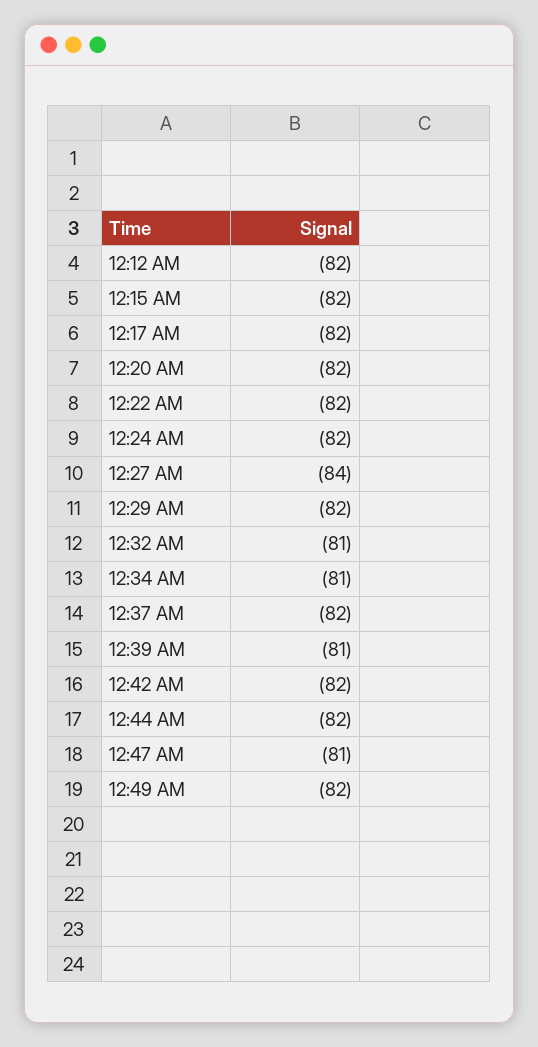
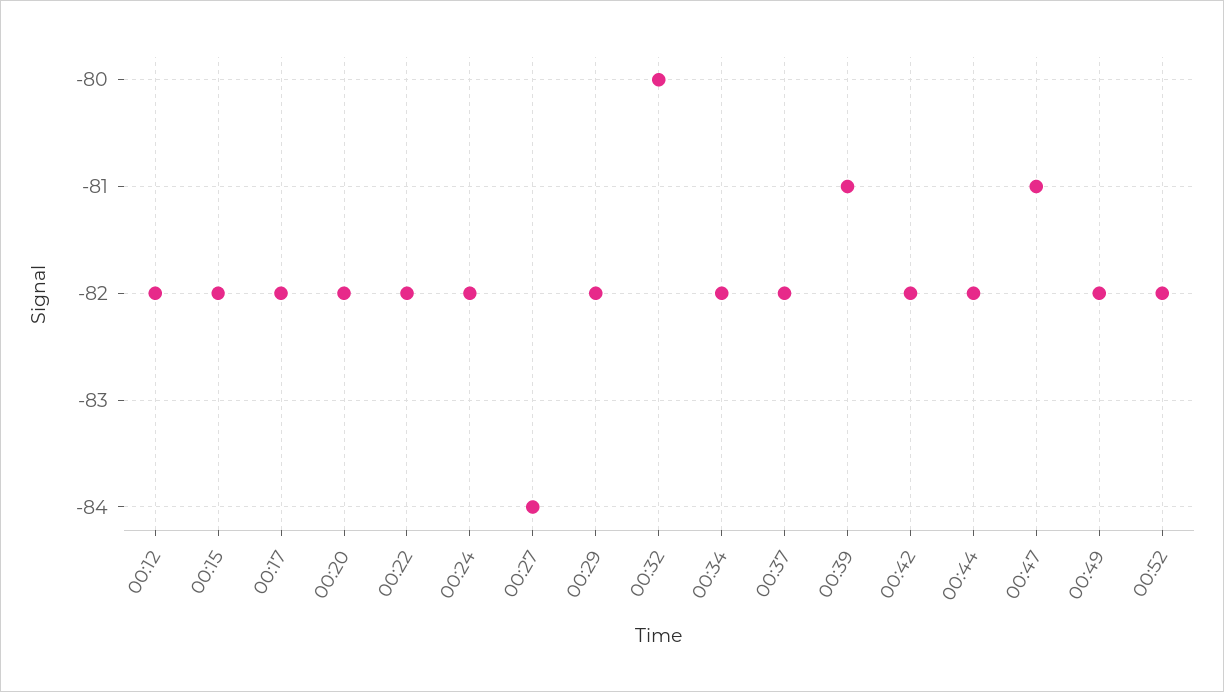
12:32 AM: -81 -> -80
12:34 AM: -81 -> -82
00:52: none -> -82

